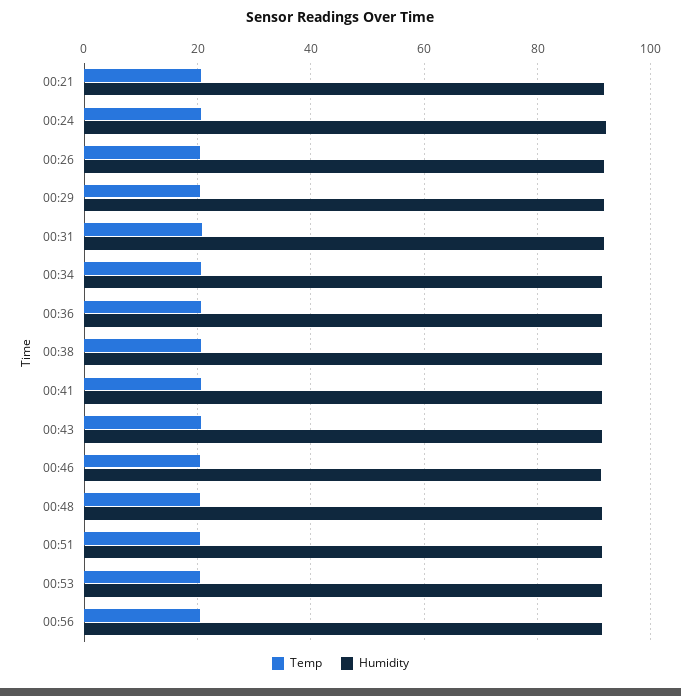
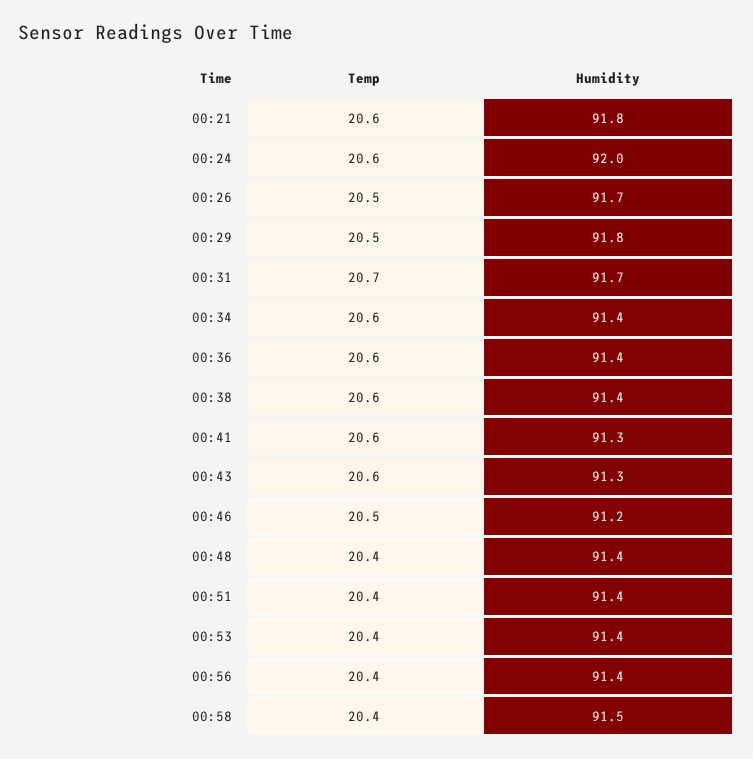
Temp, 00:58: none -> 20.4
Humidity, 00:58: none -> 91.5

